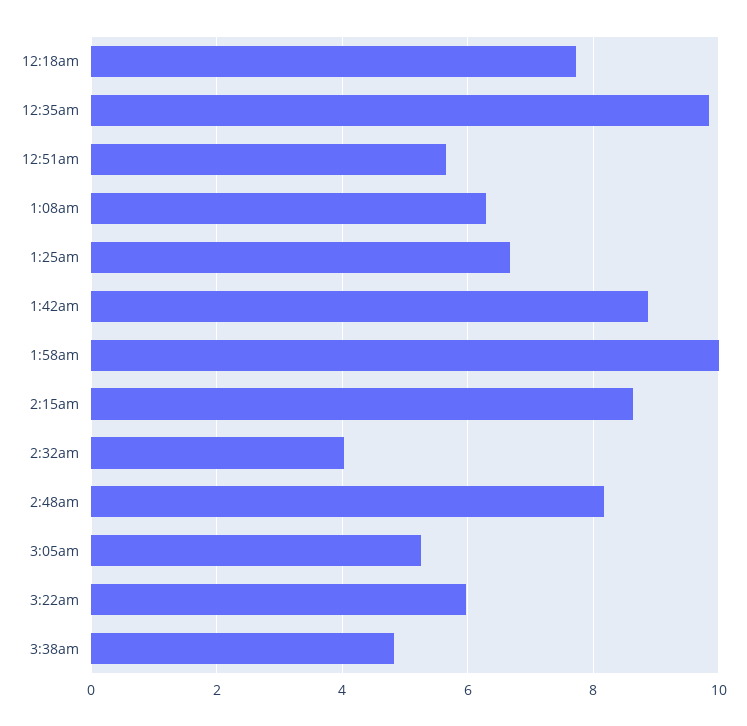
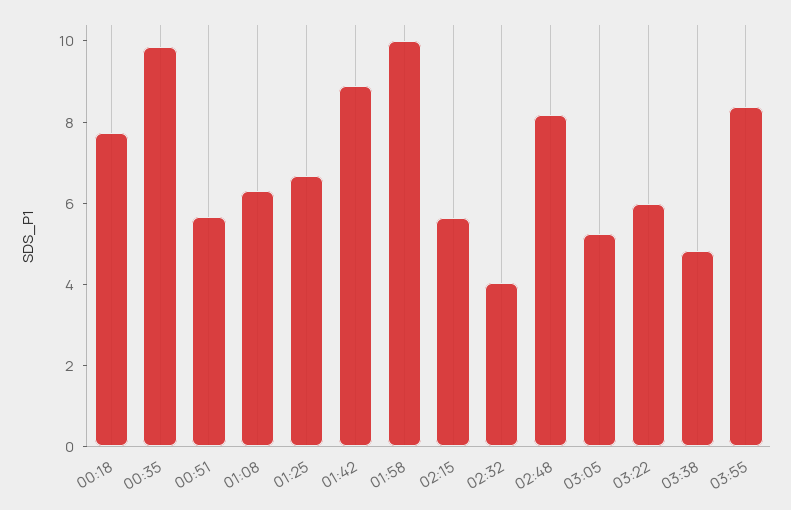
2:15am: 8.6 -> 5.5
03:55: none -> 8.5

